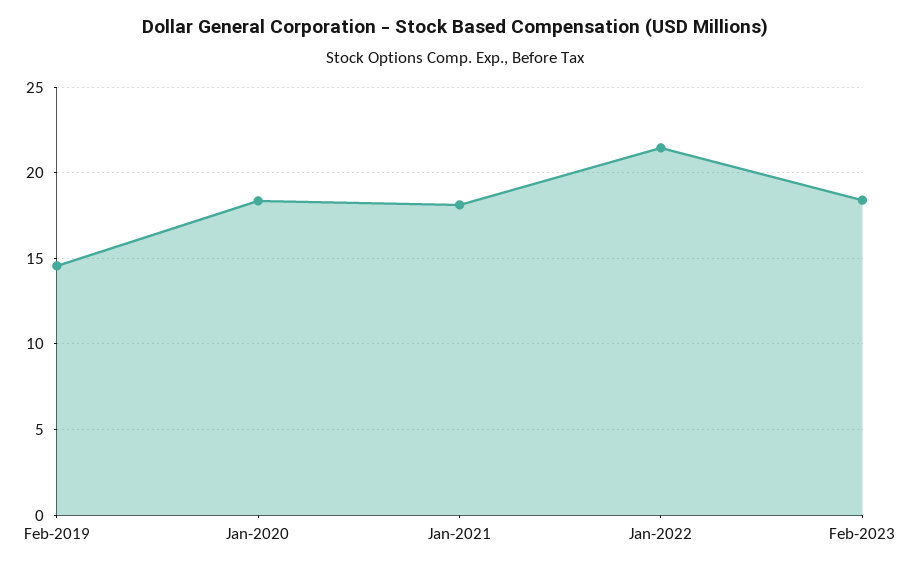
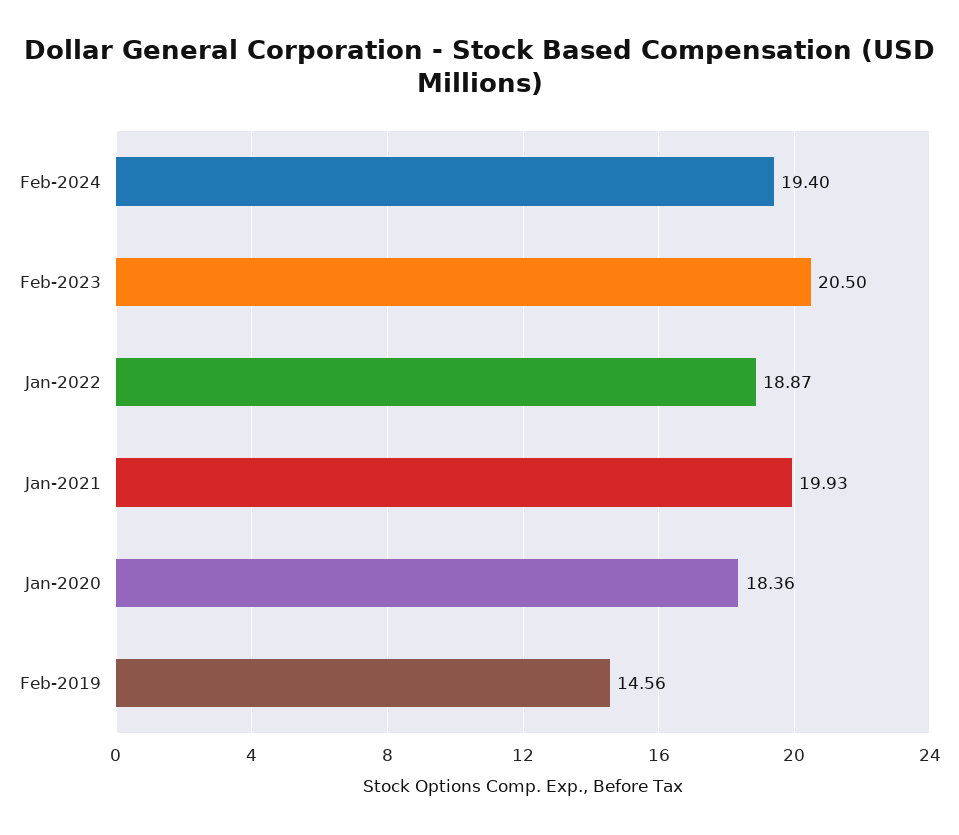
Jan-2021: 18 -> 19.93
Jan-2022: 21.5 -> 18.87
Feb-2023: 18.5 -> 20.5
Feb-2024: none -> 19.4

